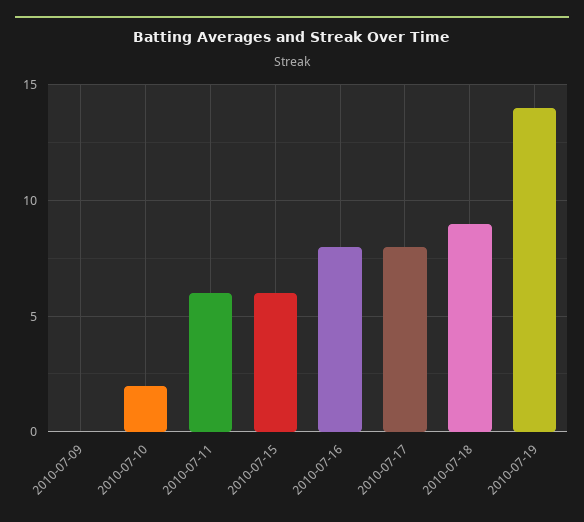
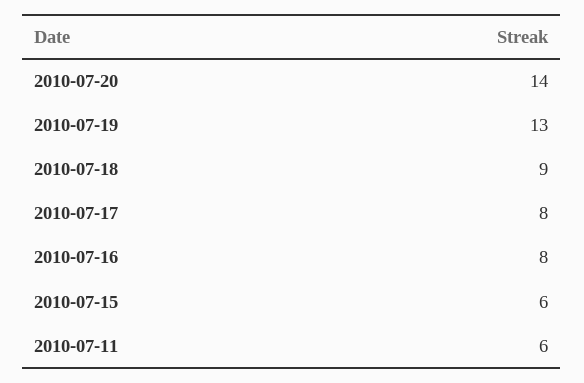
2010-07-09: 0 -> none
2010-07-10: 2 -> none
2010-07-19: 14 -> 13
2010-07-20: none -> 14

